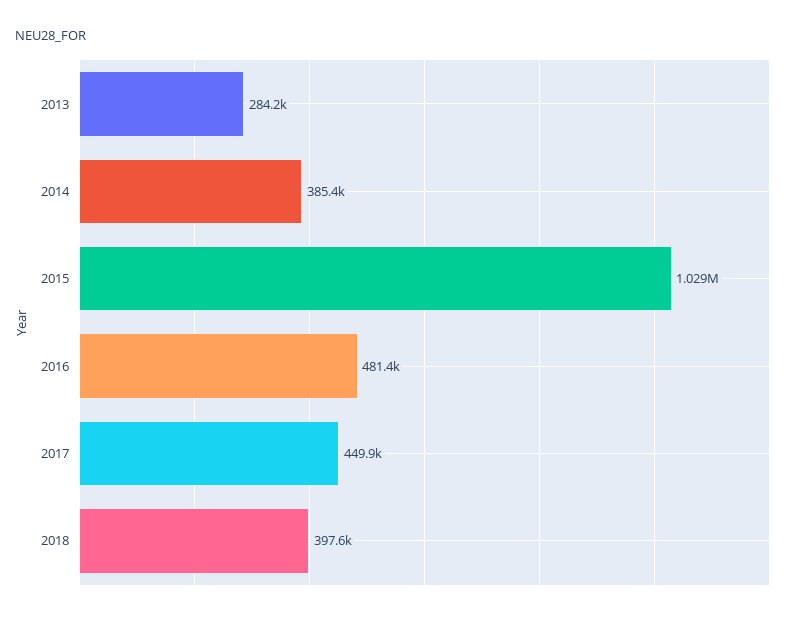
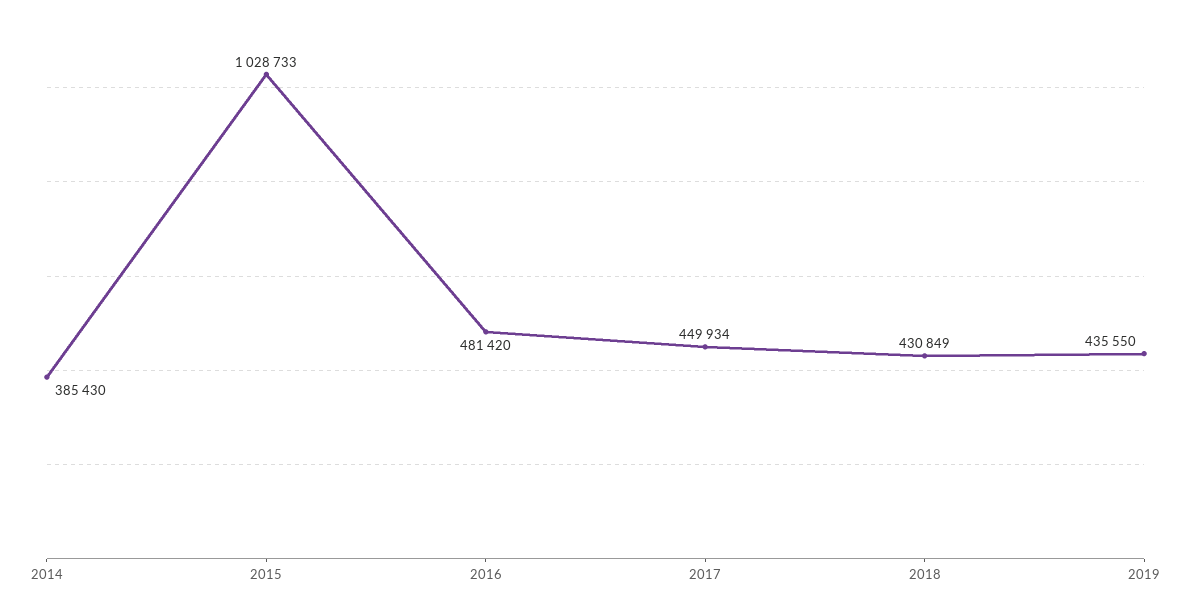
2013: 284200 -> none
2018: 397600 -> 430849
2019: none -> 435550

